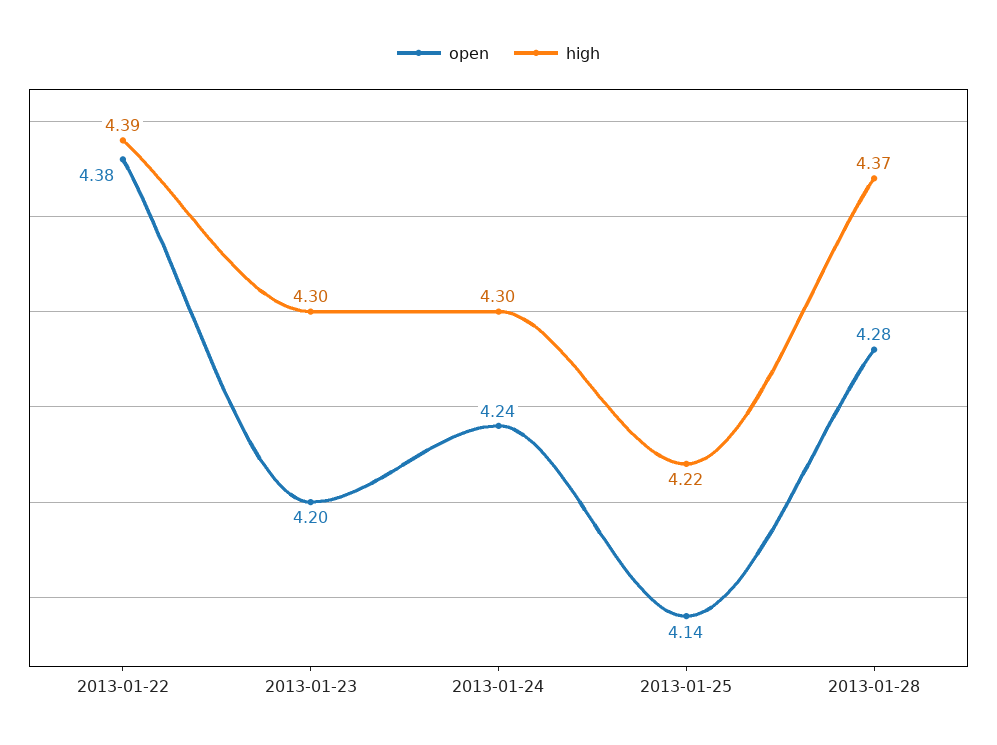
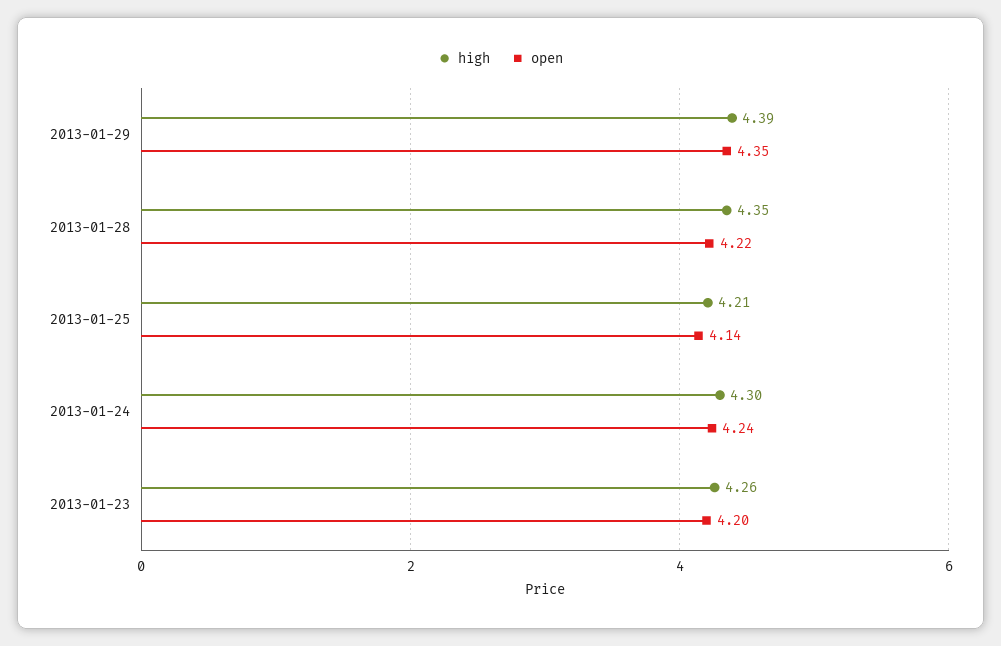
open, 2013-01-22: 4.38 -> none
high, 2013-01-22: 4.39 -> none
high, 2013-01-23: 4.3 -> 4.26
high, 2013-01-25: 4.22 -> 4.21
open, 2013-01-28: 4.28 -> 4.22
high, 2013-01-28: 4.37 -> 4.35
high, 2013-01-29: none -> 4.39
open, 2013-01-29: none -> 4.35

